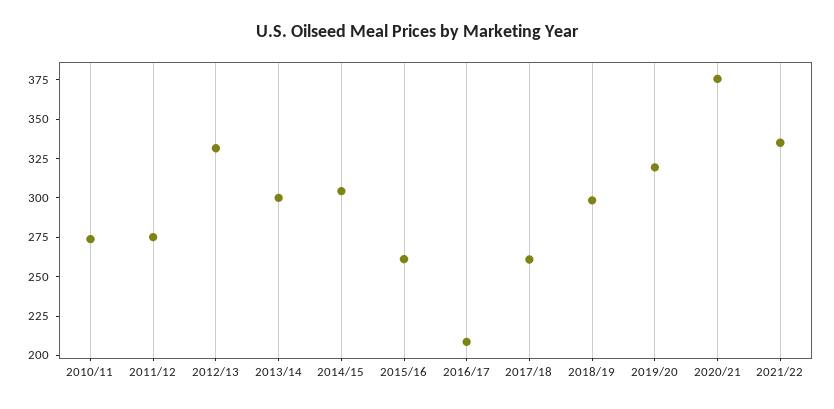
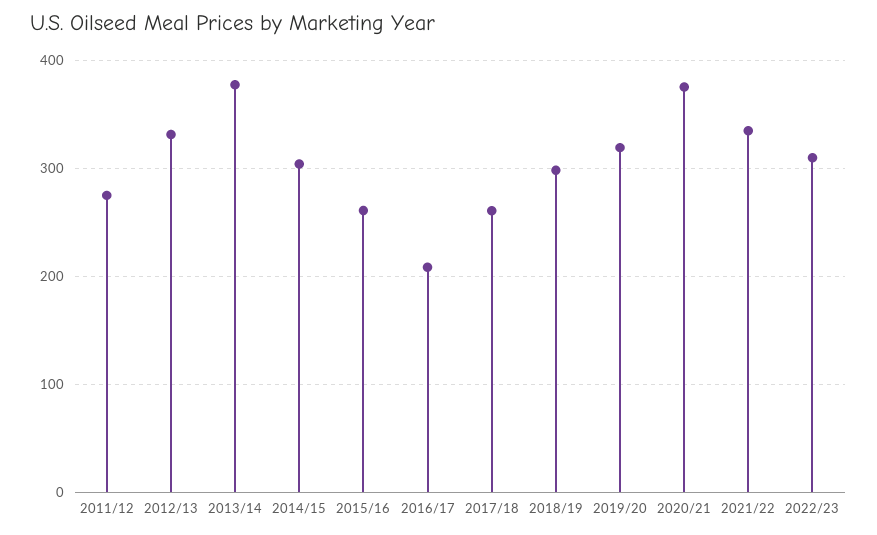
2010/11: 275 -> none
2013/14: 300 -> 380
2022/23: none -> 310

